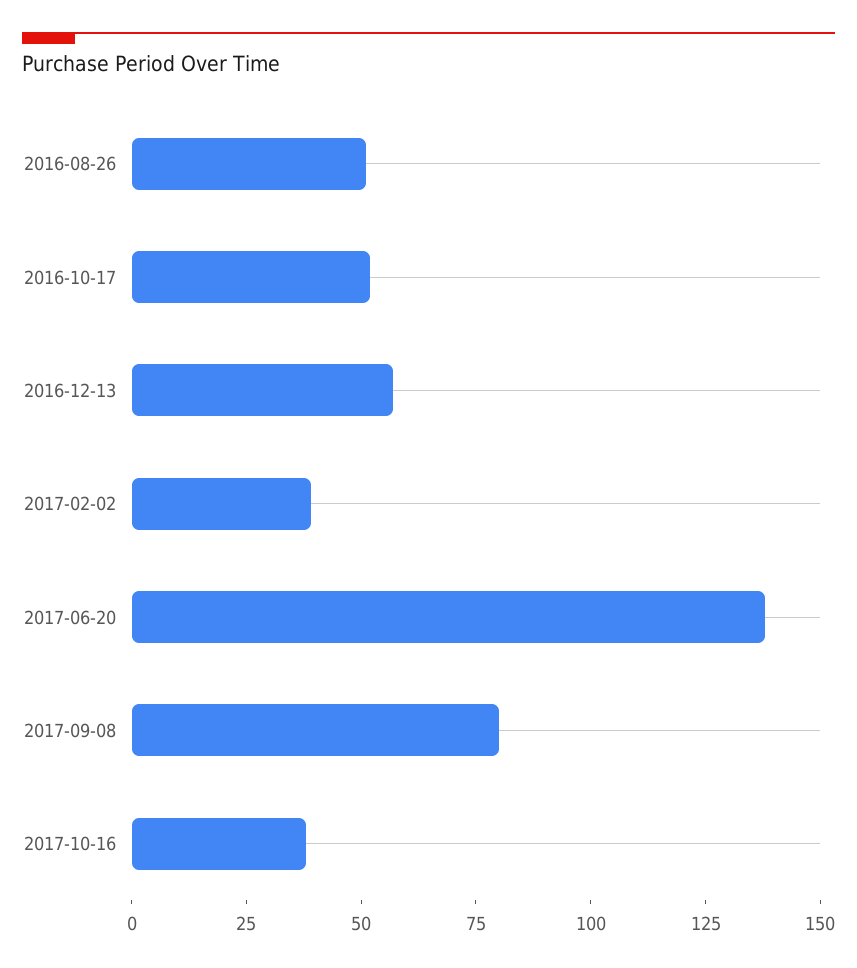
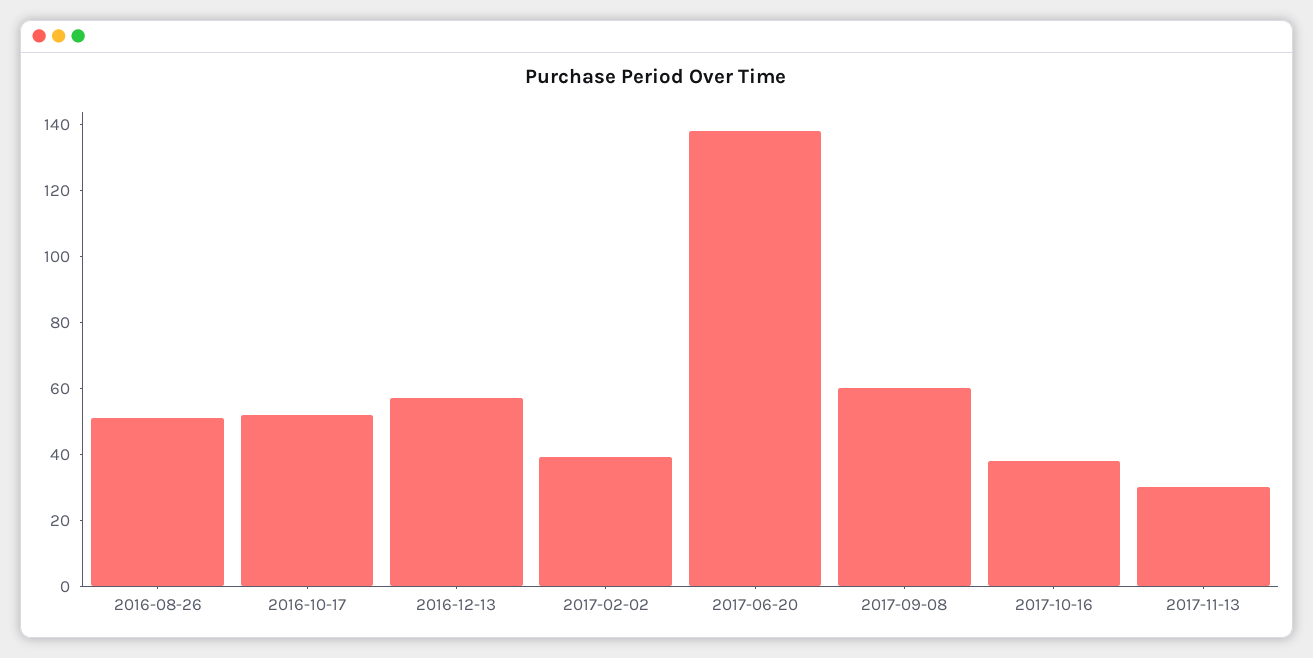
2017-09-08: 80 -> 60
2017-11-13: none -> 30

